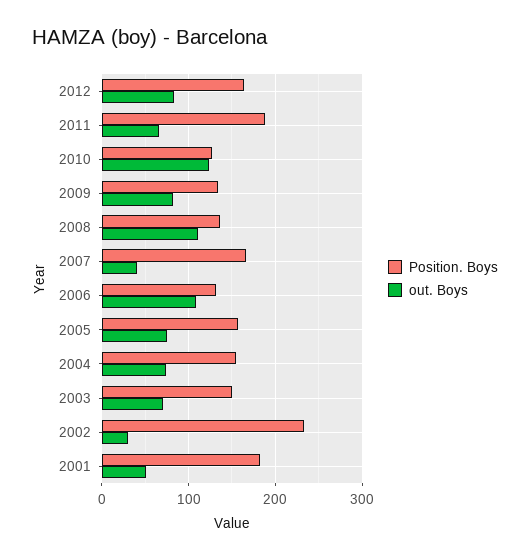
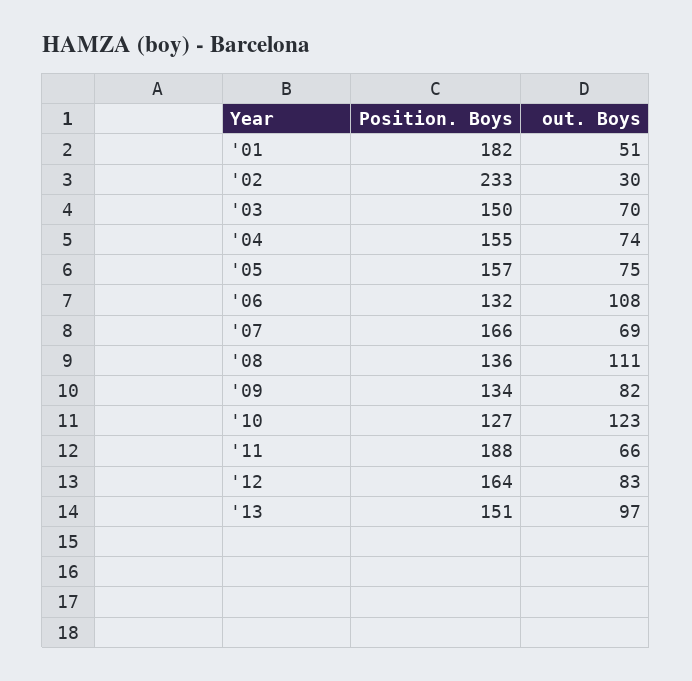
out. Boys, 2007: 40 -> 69
Position. Boys, '13: none -> 151
out. Boys, '13: none -> 97

